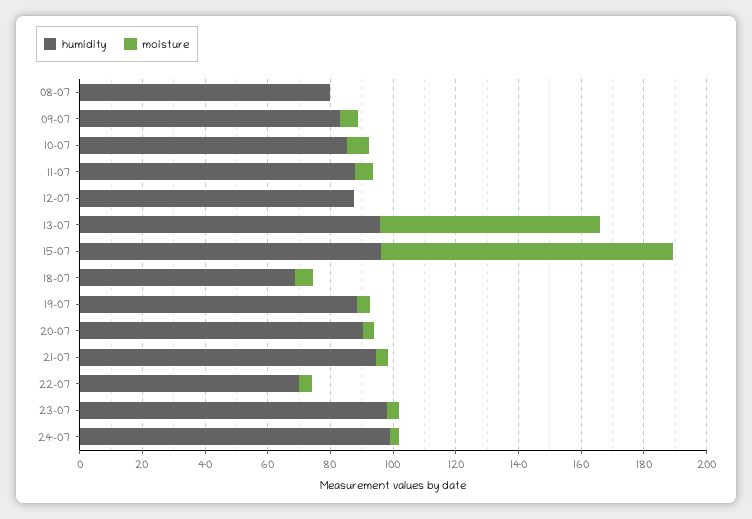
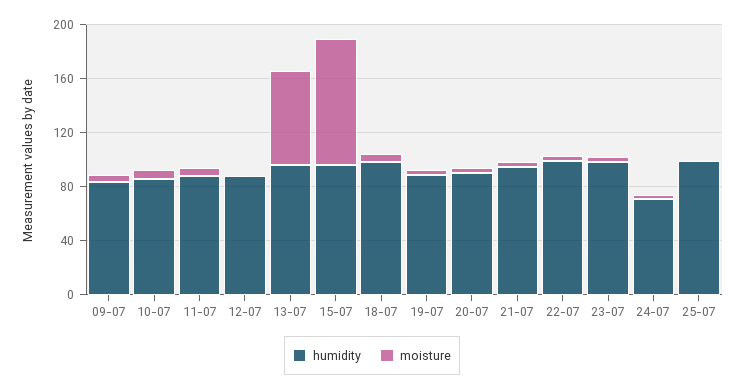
humidity, 08-07: 80 -> none
moisture, 08-07: 0 -> none
humidity, 18-07: 70 -> 100
humidity, 22-07: 70 -> 100
humidity, 24-07: 100 -> 70
humidity, 25-07: none -> 100
moisture, 25-07: none -> 0

